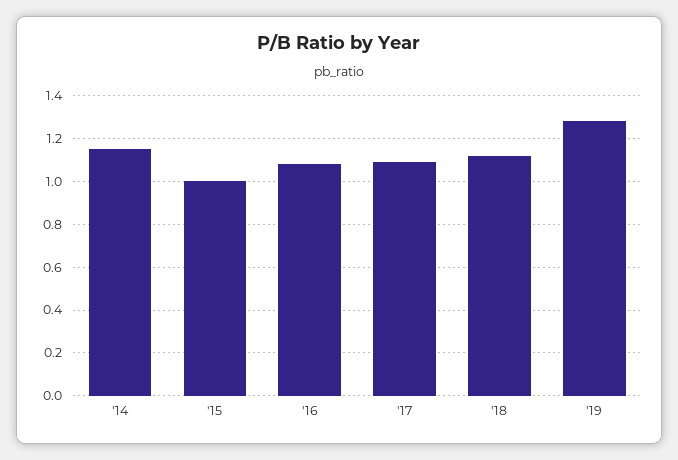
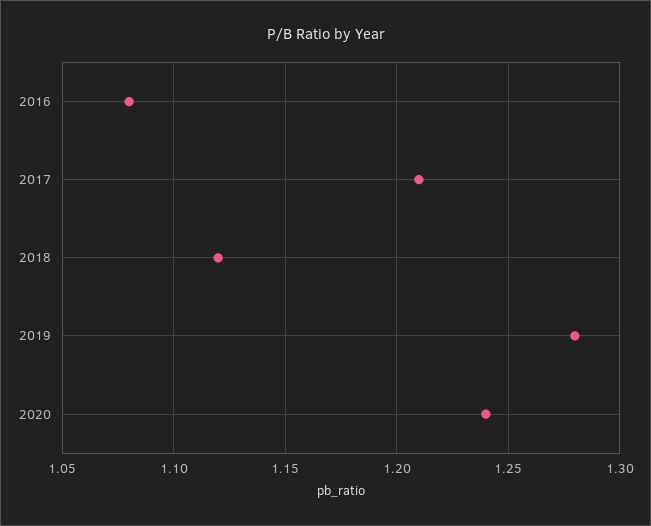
'14: 1.15 -> none
'15: 1 -> none
'17: 1.1 -> 1.21
2020: none -> 1.24

